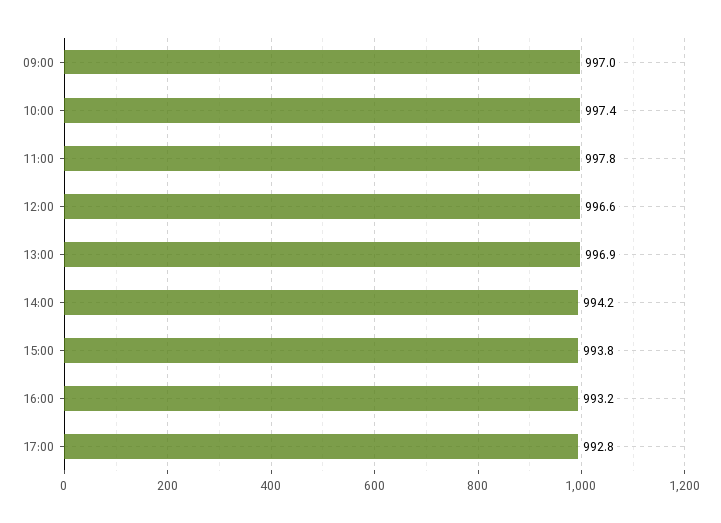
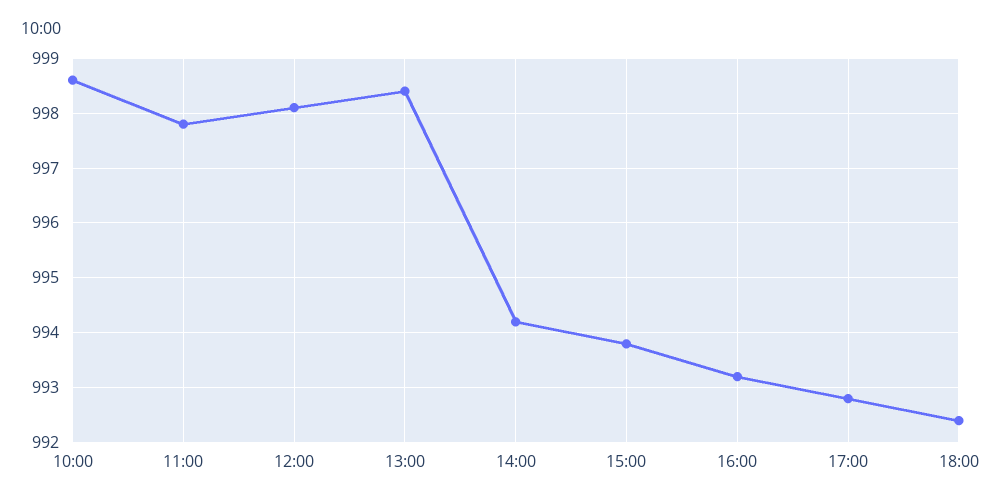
09:00: 997 -> none
10:00: 997.4 -> 998.5
12:00: 996.6 -> 998
13:00: 996.9 -> 998.5
18:00: none -> 992.5

